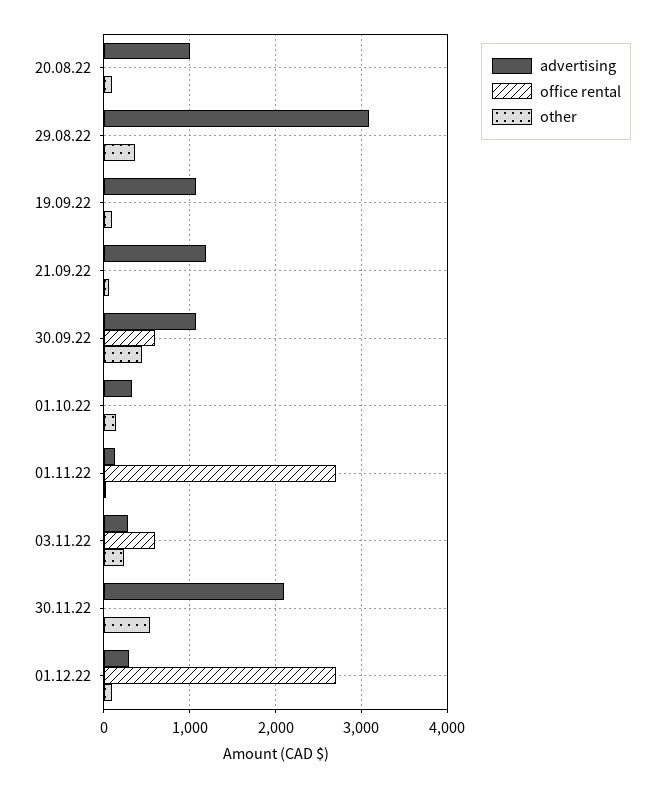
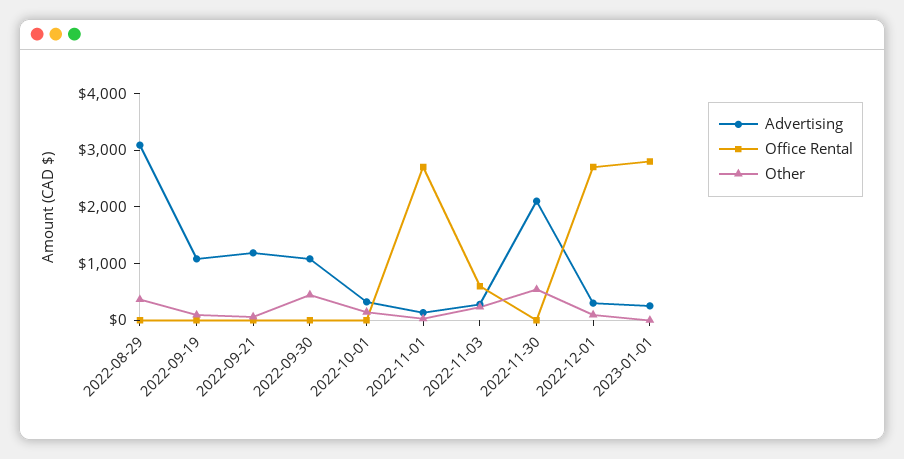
advertising, 20.08.22: 1000 -> none
office rental, 20.08.22: 0 -> none
other, 20.08.22: 100 -> none
office rental, 30.09.22: 600 -> 0
advertising, 2023-01-01: none -> 200
office rental, 2023-01-01: none -> 2800
other, 2023-01-01: none -> 0

